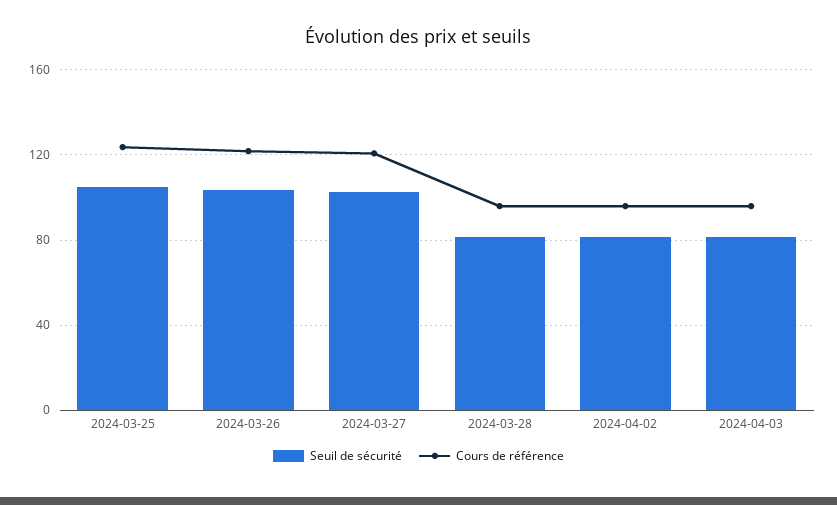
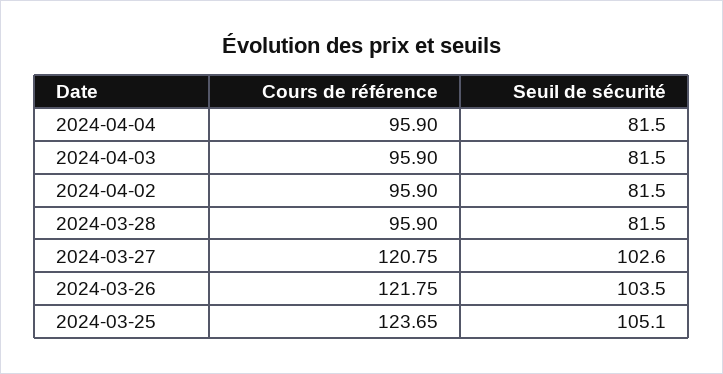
Cours de référence, 2024-04-04: none -> 95.9
Seuil de sécurité, 2024-04-04: none -> 81.5

